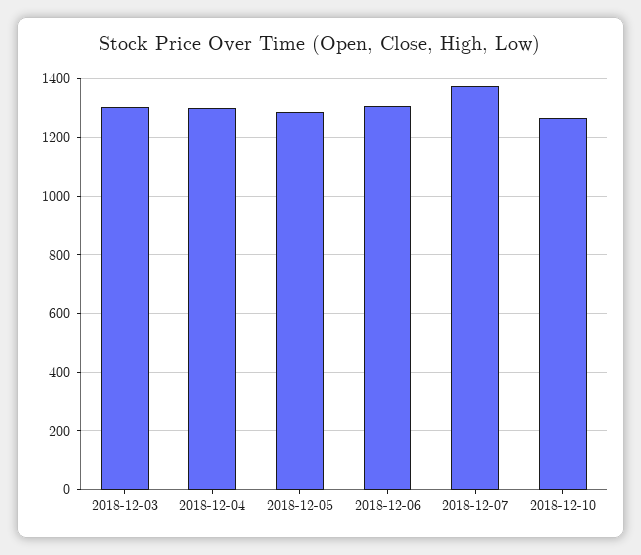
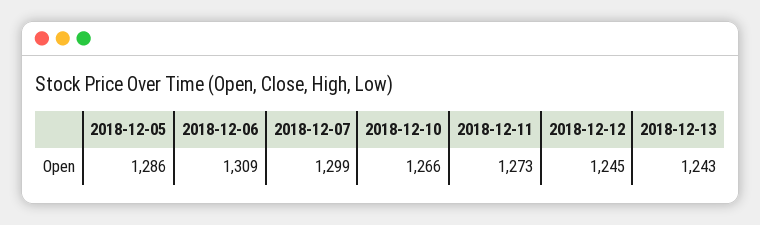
2018-12-03: 1300 -> none
2018-12-04: 1300 -> none
2018-12-07: 1375 -> 1299
2018-12-11: none -> 1273
2018-12-12: none -> 1245
2018-12-13: none -> 1243

